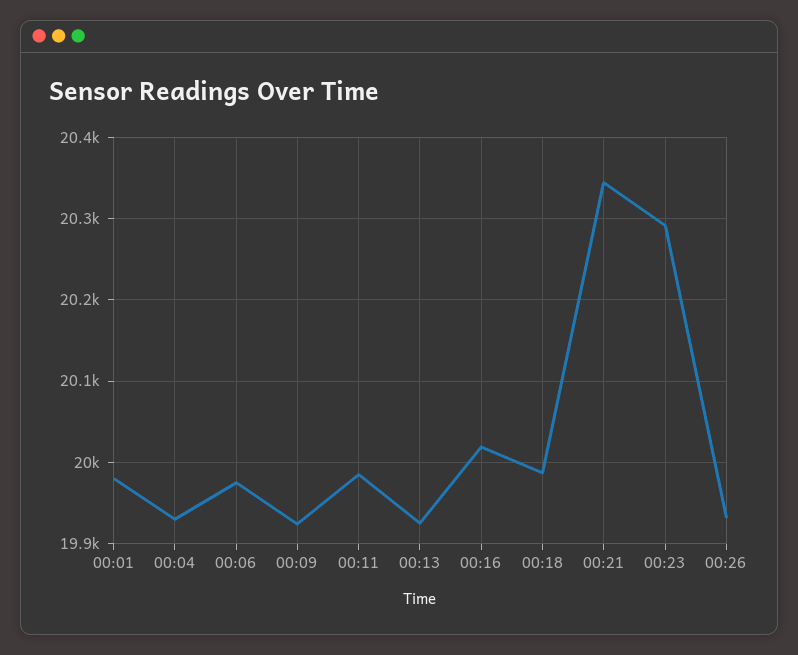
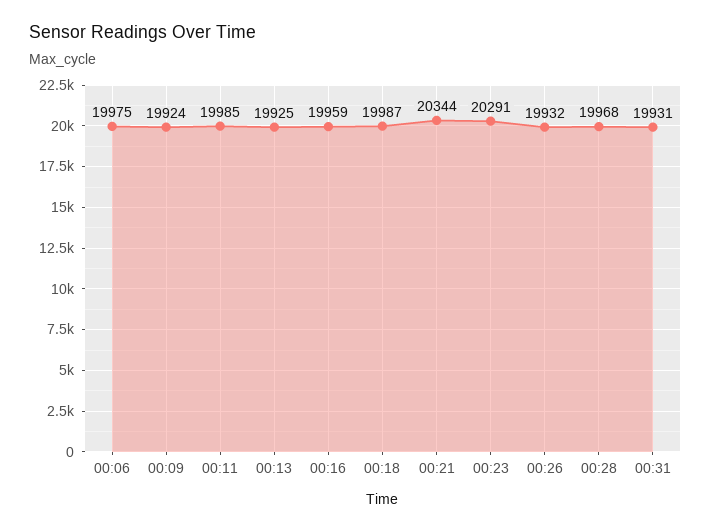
00:01: 19980 -> none
00:04: 19930 -> none
00:16: 20020 -> 19959
00:28: none -> 19968
00:31: none -> 19931

